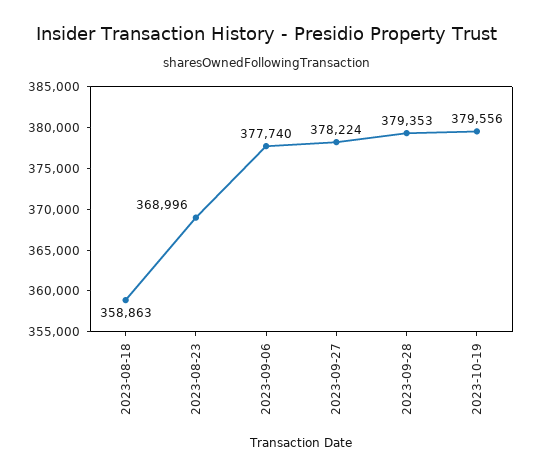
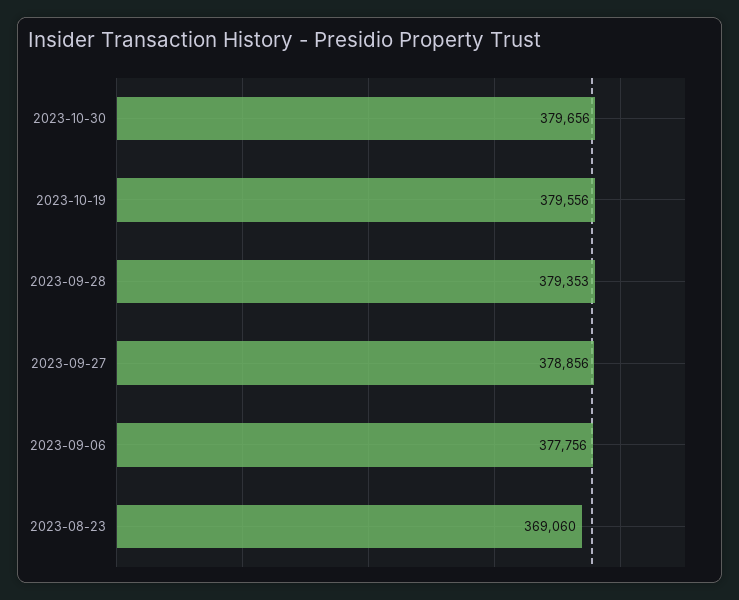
2023-08-18: 358863 -> none
2023-08-23: 368996 -> 369060
2023-09-06: 377740 -> 377756
2023-09-27: 378224 -> 378856
2023-10-30: none -> 379656

